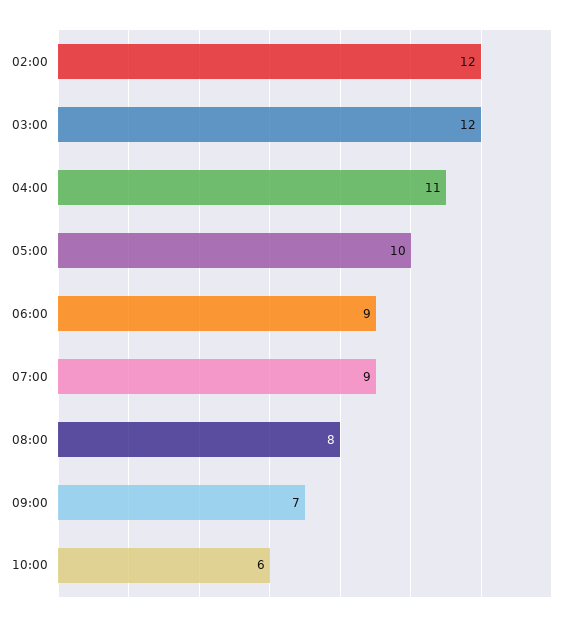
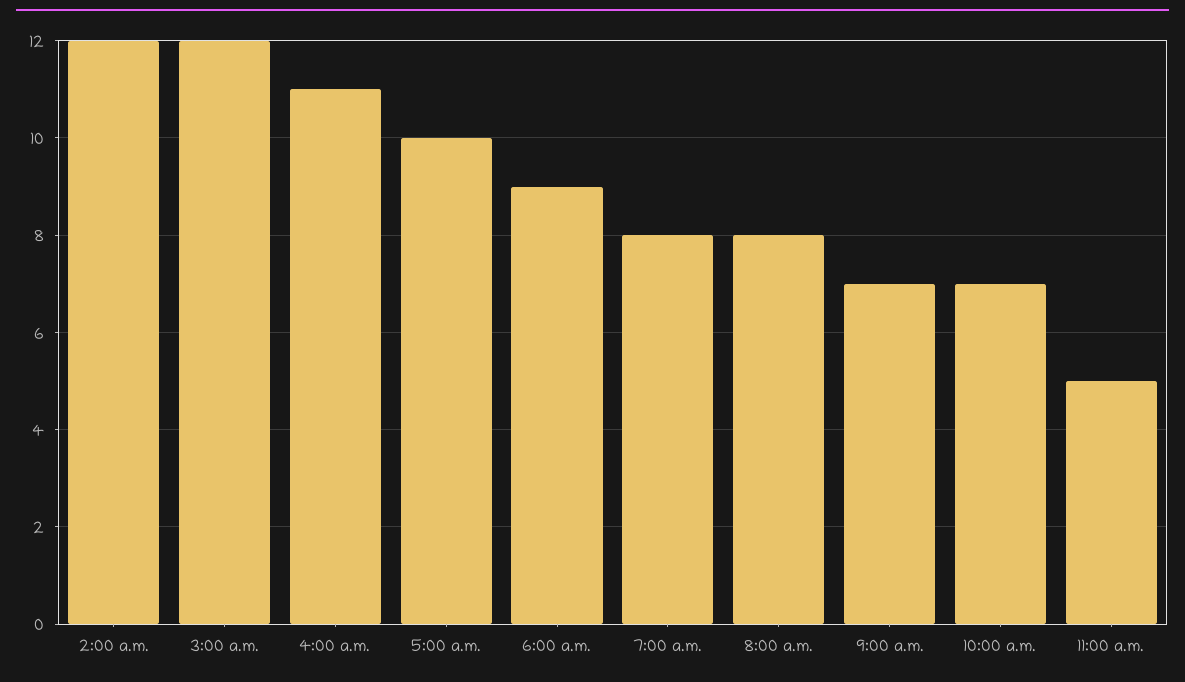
07:00: 9 -> 8
10:00: 6 -> 7
11:00 a.m.: none -> 5

